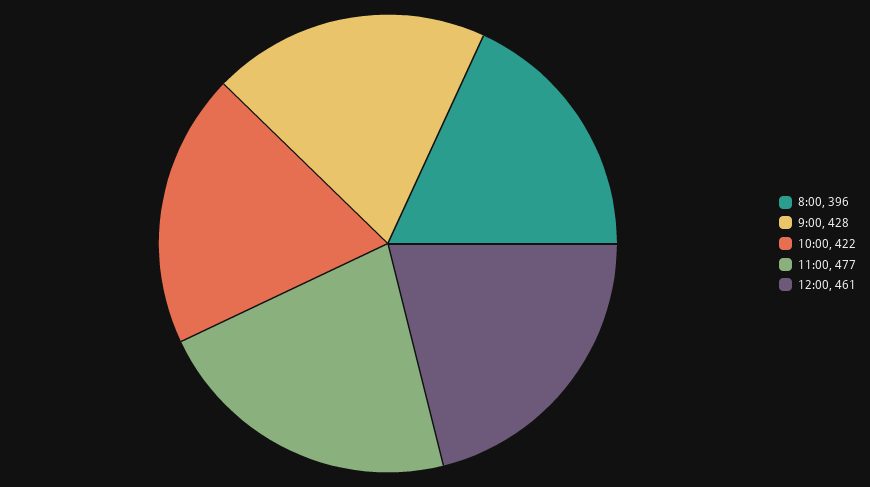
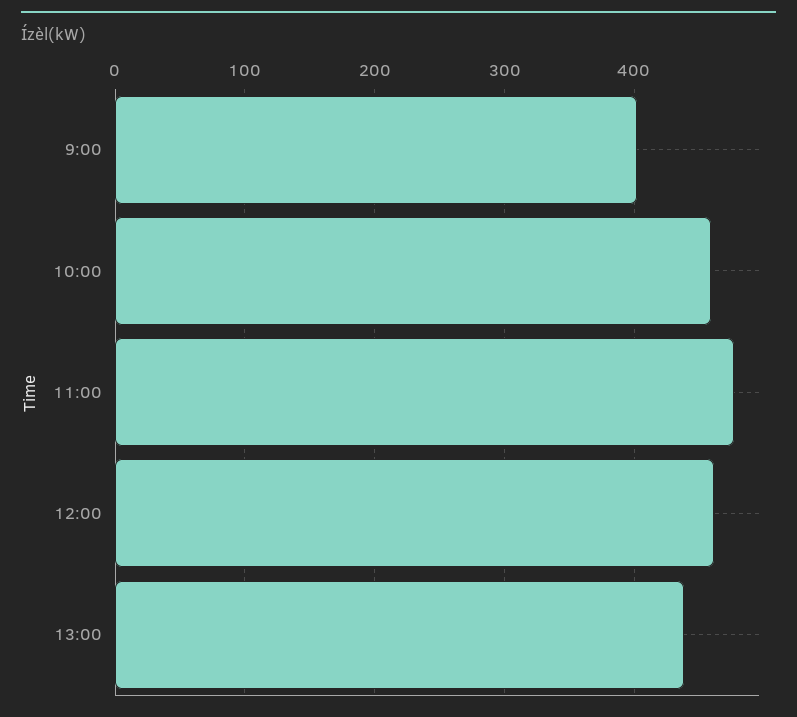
8:00: 396 -> none
9:00: 428 -> 400
10:00: 422 -> 460
13:00: none -> 440

